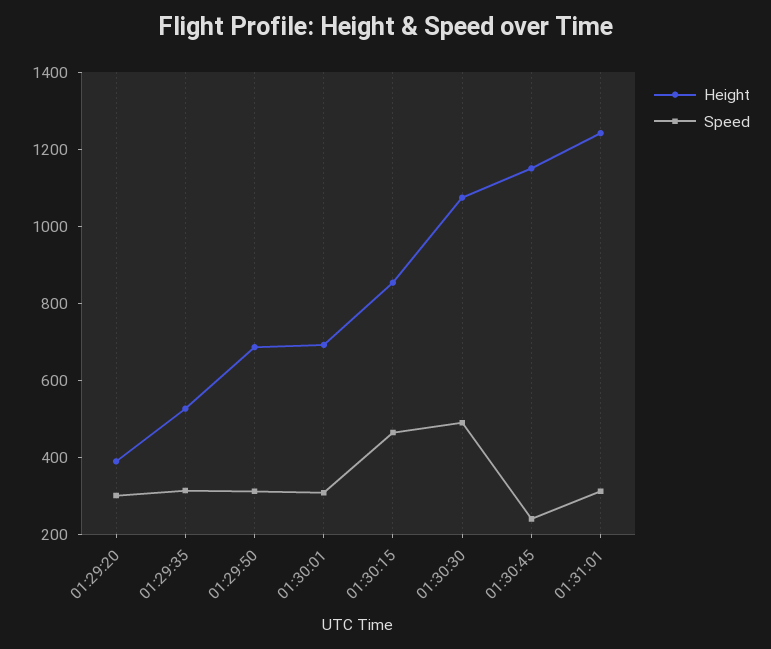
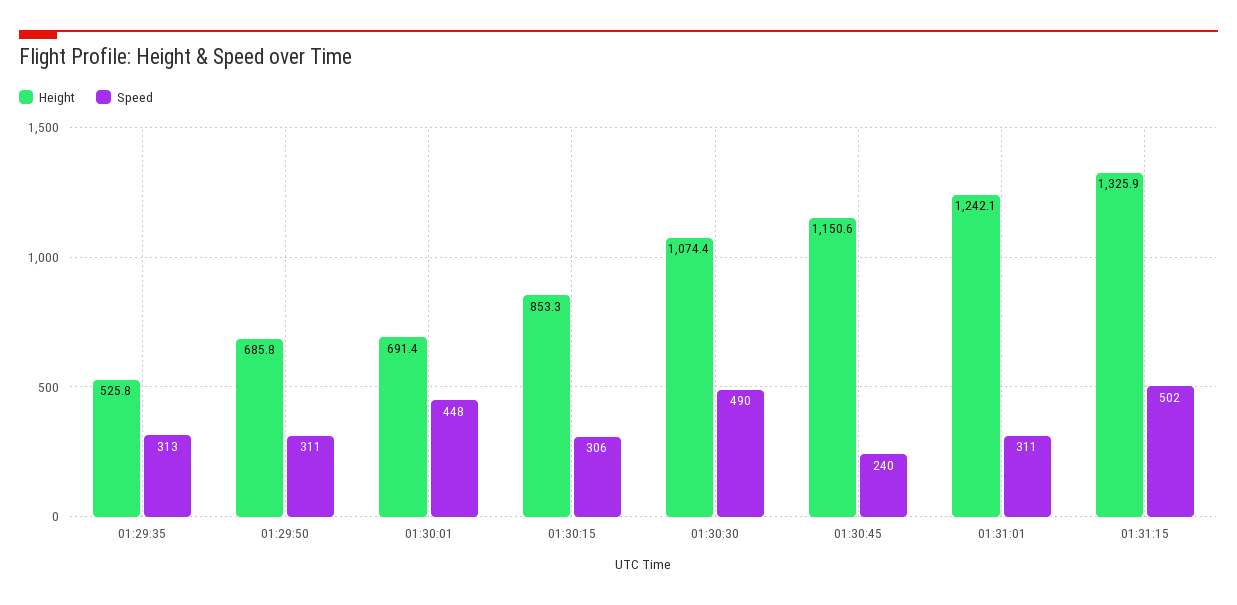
Height, 01:29:20: 400 -> none
Speed, 01:29:20: 300 -> none
Speed, 01:30:01: 300 -> 448
Speed, 01:30:15: 450 -> 306
Height, 01:31:15: none -> 1325.9
Speed, 01:31:15: none -> 502

